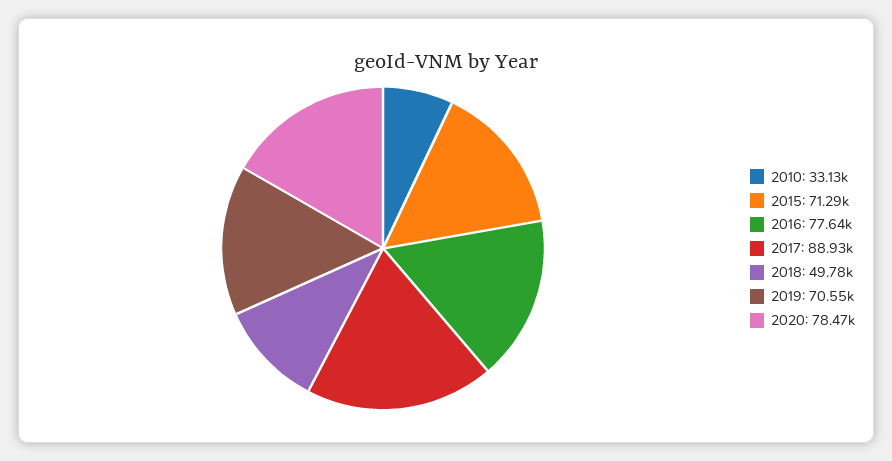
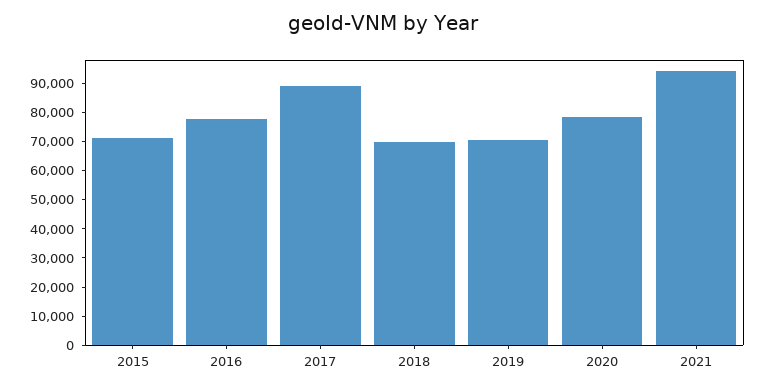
2010: 33130 -> none
2018: 49780 -> 70000
2021: none -> 95000

